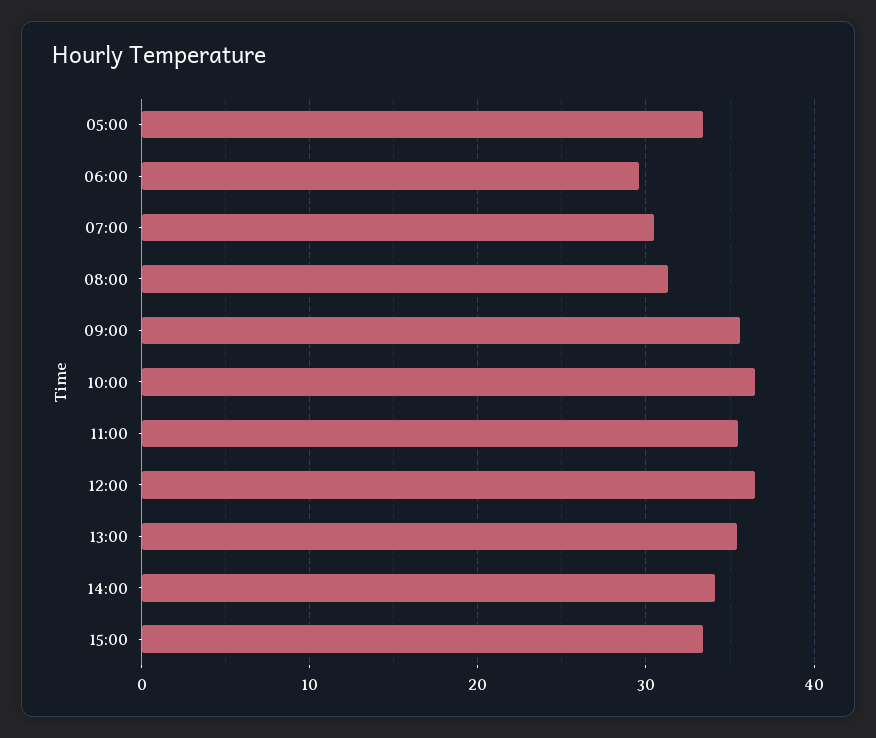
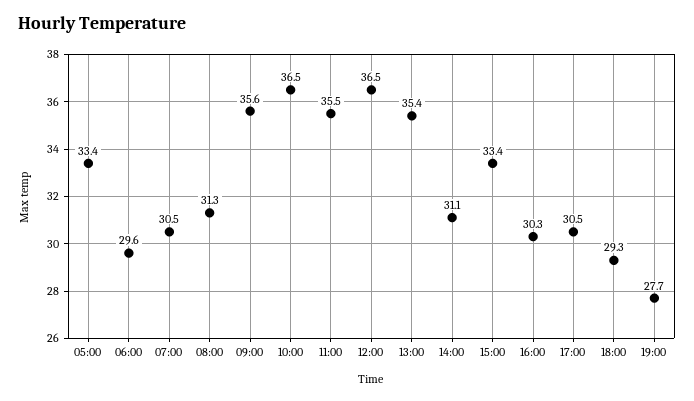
14:00: 34 -> 31.1
16:00: none -> 30.3
17:00: none -> 30.5
18:00: none -> 29.3
19:00: none -> 27.7

